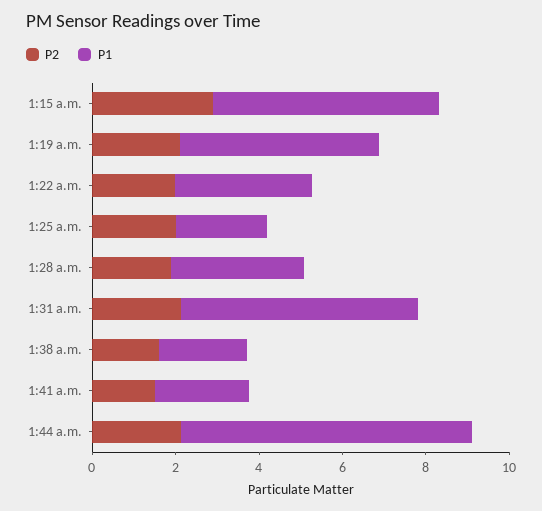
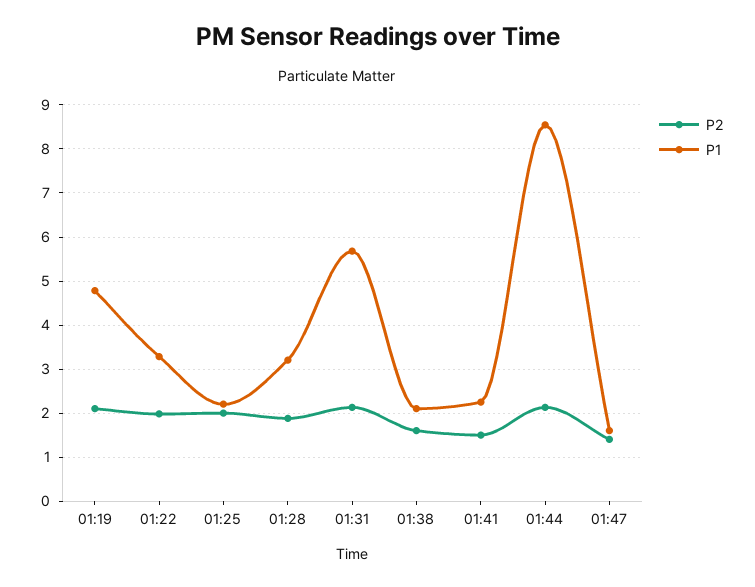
P2, 1:15 a.m.: 3 -> none
P1, 1:15 a.m.: 5.5 -> none
P1, 1:44 a.m.: 7 -> 8.6
P2, 01:47: none -> 1.4
P1, 01:47: none -> 1.6

